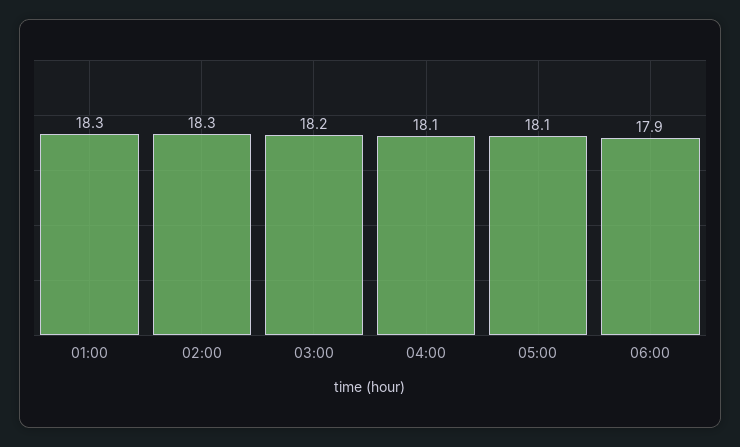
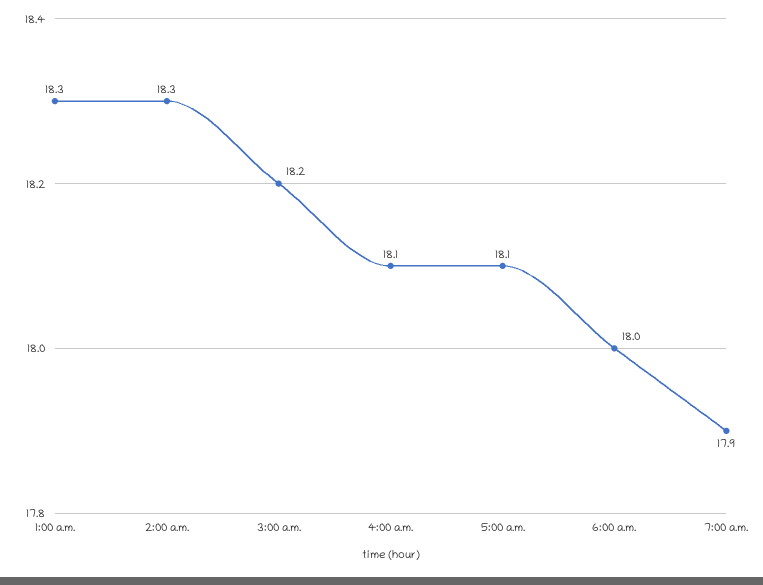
06:00: 17.9 -> 18
7:00 a.m.: none -> 17.9

